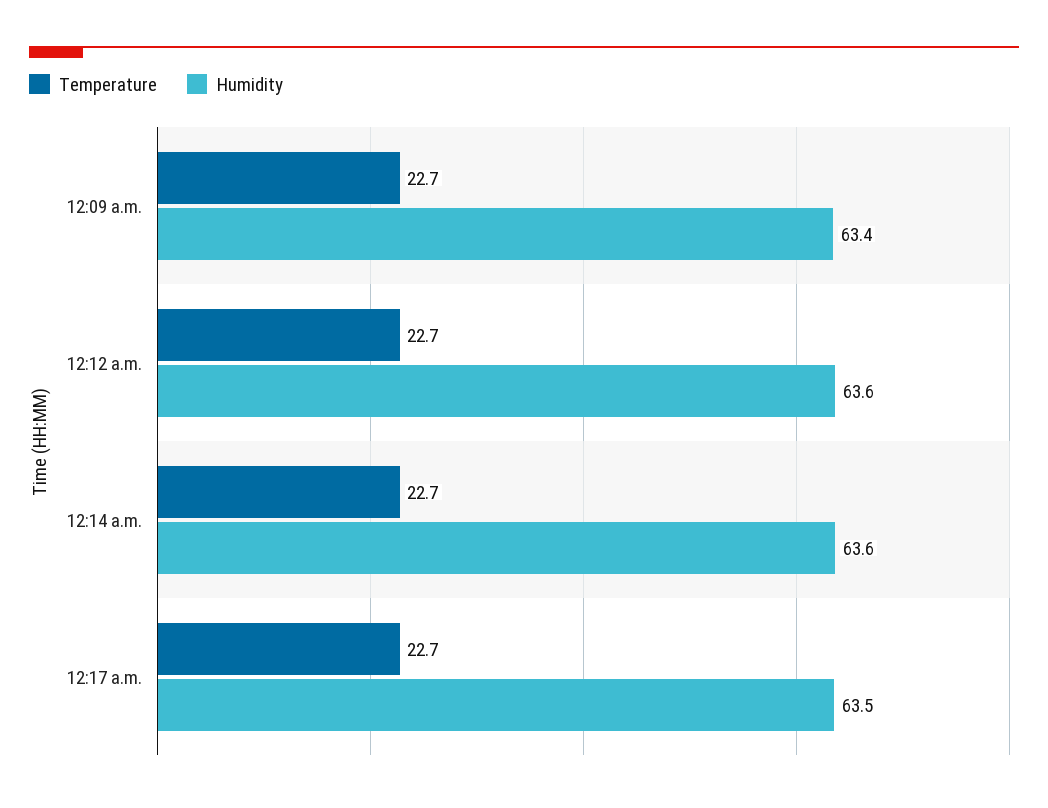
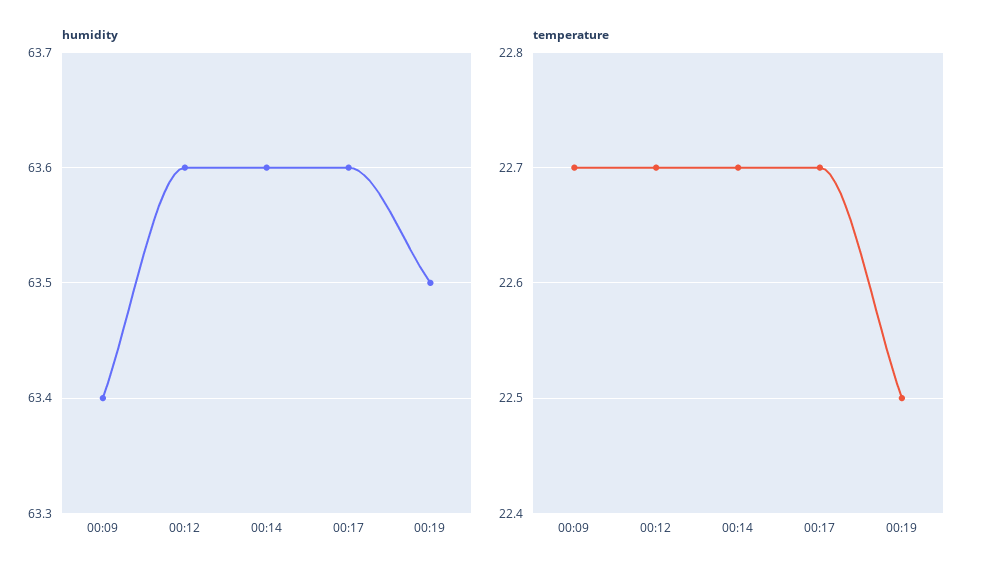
Humidity, 12:17 a.m.: 63.5 -> 63.6
Humidity, 00:19: none -> 63.5
Temperature, 00:19: none -> 22.5

